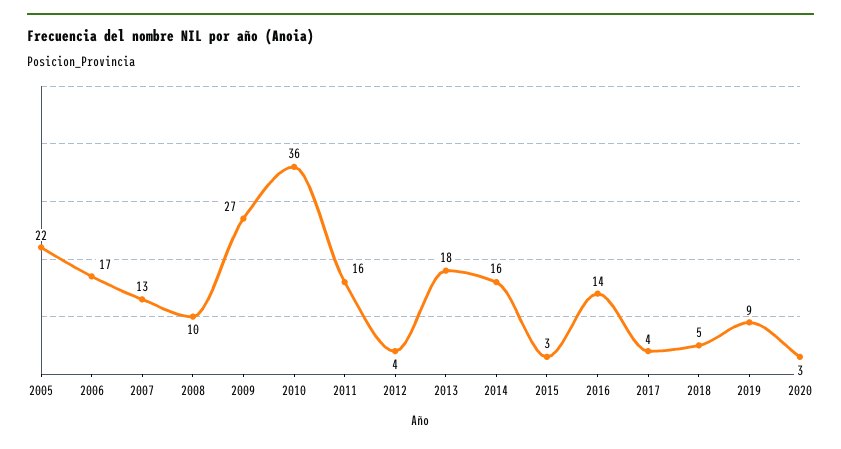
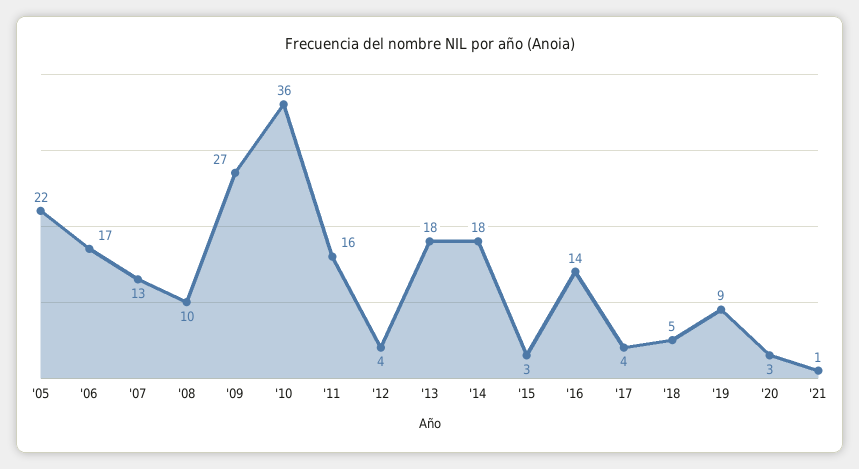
2014: 16 -> 18
'21: none -> 1

